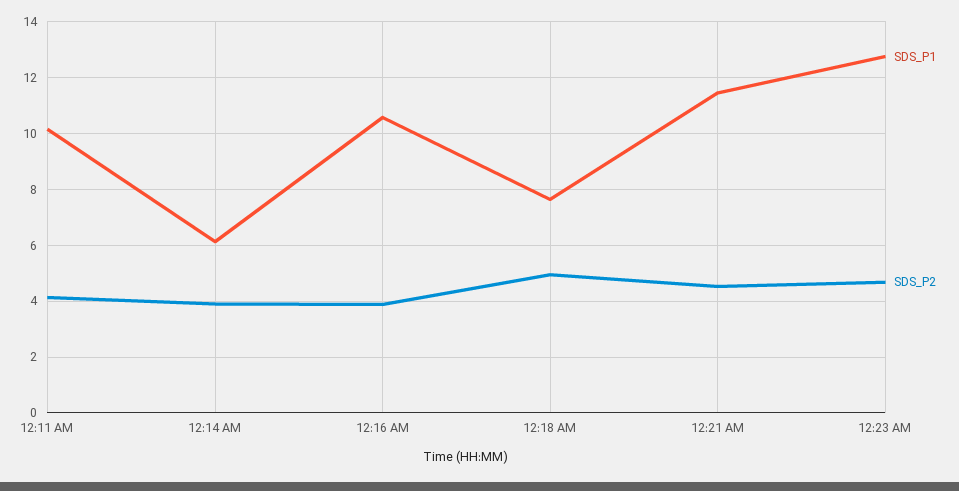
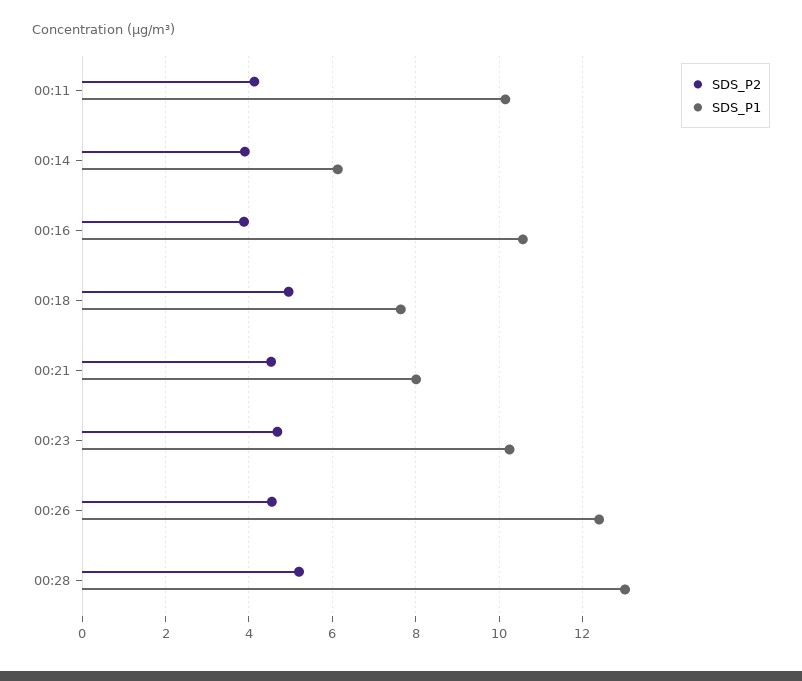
SDS_P1, 12:21 AM: 11.5 -> 8
SDS_P1, 12:23 AM: 12.75 -> 10.2
SDS_P2, 00:26: none -> 4.6
SDS_P1, 00:26: none -> 12.4
SDS_P2, 00:28: none -> 5.2
SDS_P1, 00:28: none -> 13

